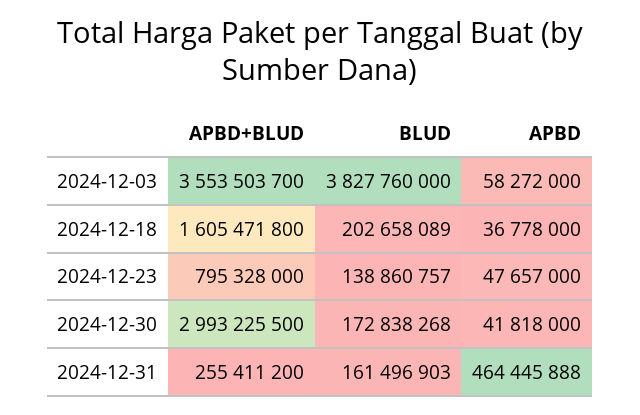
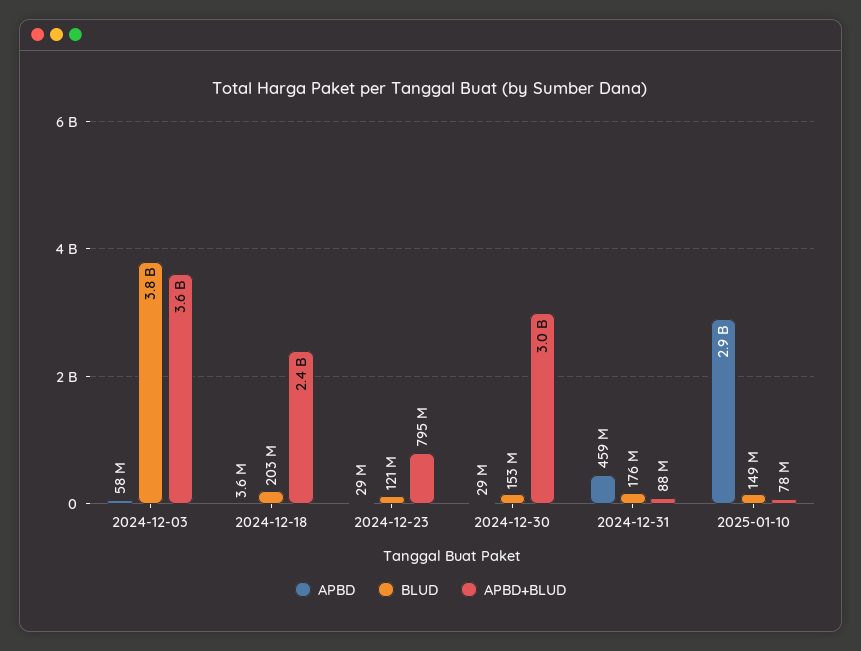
APBD+BLUD, 2024-12-18: 1605471800 -> 2400000000
APBD, 2024-12-18: 36778000 -> 3600000
BLUD, 2024-12-23: 138860757 -> 121000000
APBD, 2024-12-23: 47657000 -> 29000000
BLUD, 2024-12-30: 172838268 -> 153000000
APBD, 2024-12-30: 41818000 -> 29000000
APBD+BLUD, 2024-12-31: 255411200 -> 88000000
BLUD, 2024-12-31: 161496903 -> 176000000
APBD, 2024-12-31: 464445888 -> 459000000
APBD, 2025-01-10: none -> 2900000000
BLUD, 2025-01-10: none -> 149000000
APBD+BLUD, 2025-01-10: none -> 78000000

